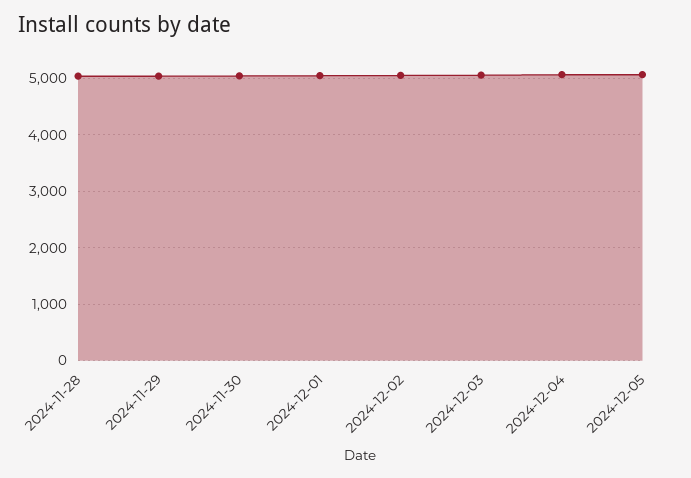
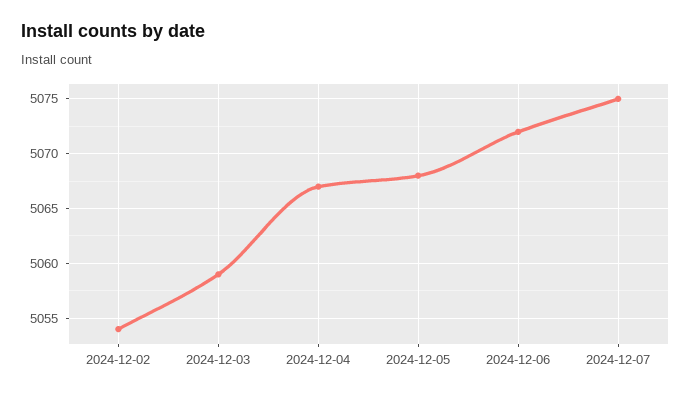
2024-11-28: 5000 -> none
2024-11-29: 5000 -> none
2024-11-30: 5000 -> none
2024-12-01: 5000 -> none
2024-12-06: none -> 5072
2024-12-07: none -> 5075

